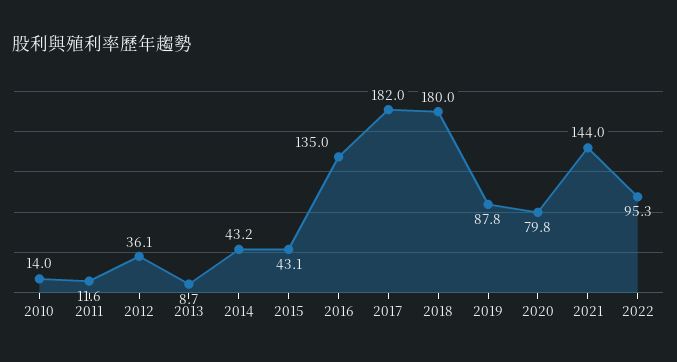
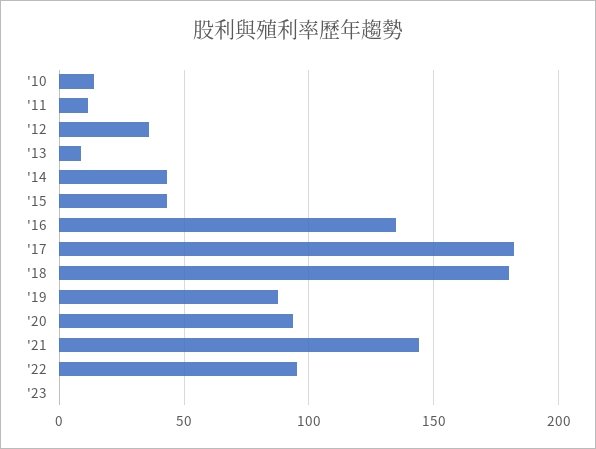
2020: 79.8 -> 95
'23: none -> 0

